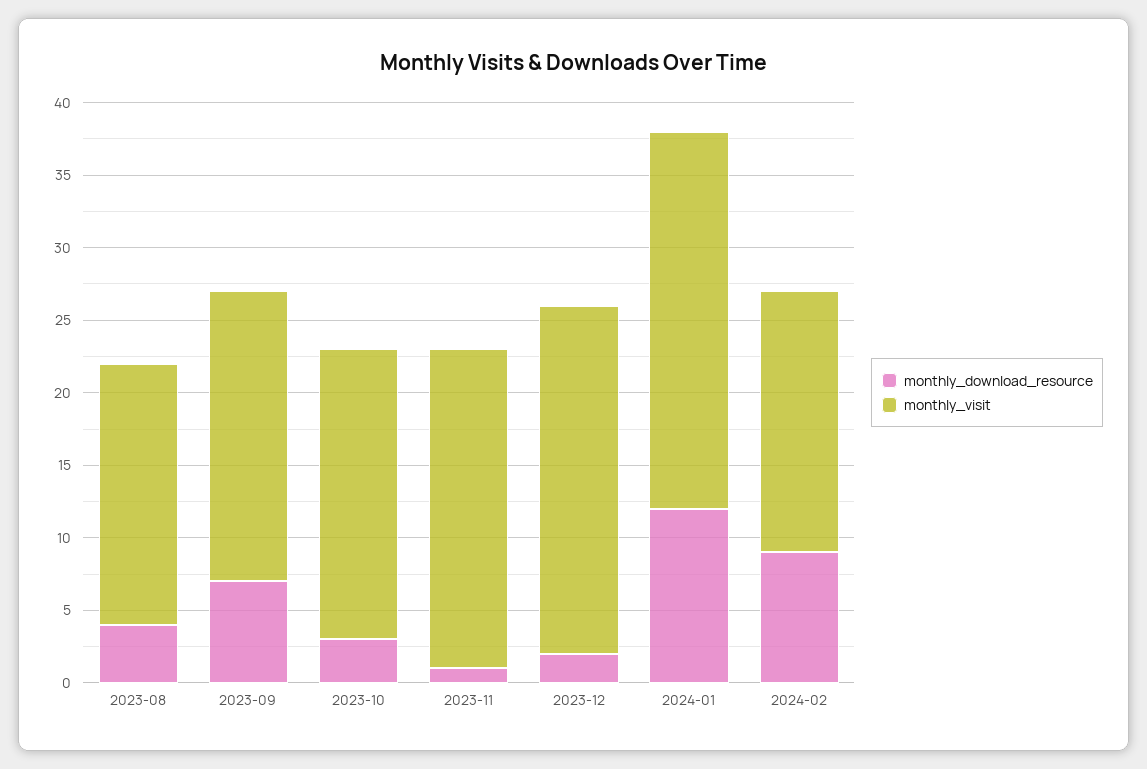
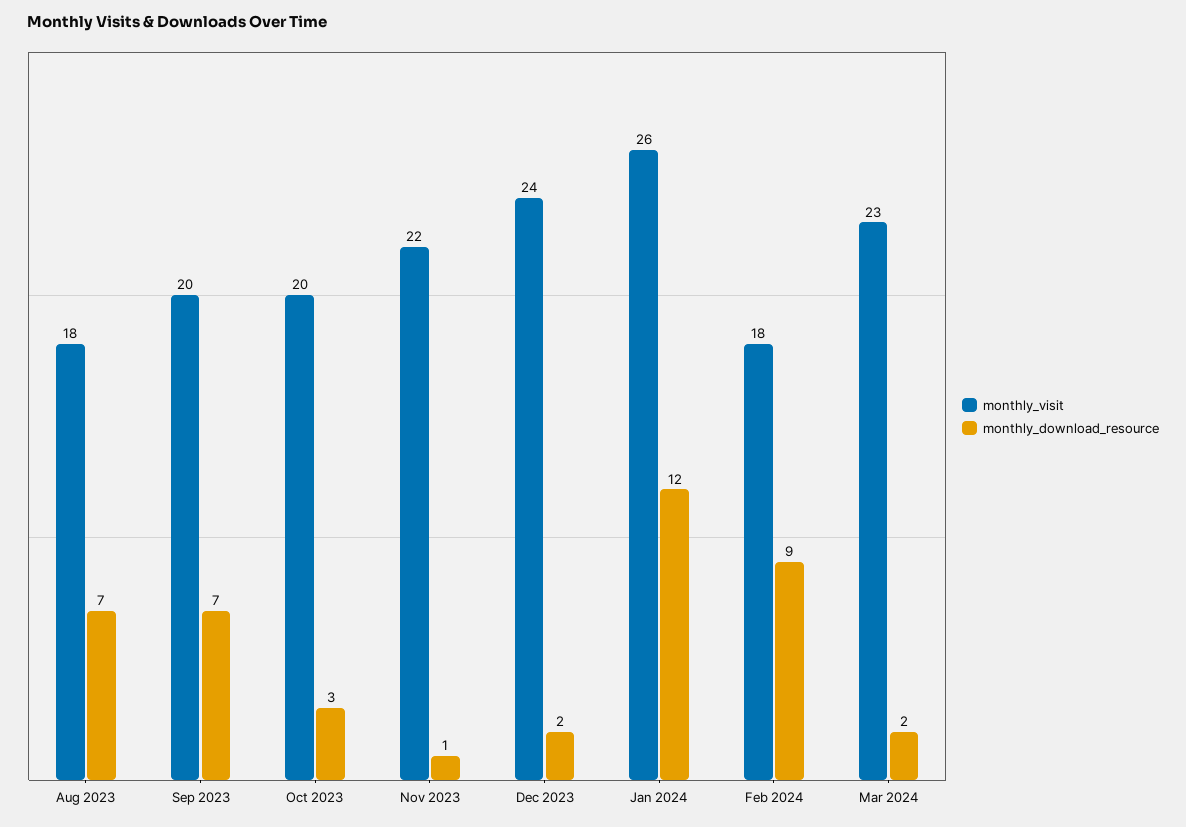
monthly_download_resource, 2023-08: 4 -> 7
monthly_visit, Mar 2024: none -> 23
monthly_download_resource, Mar 2024: none -> 2

